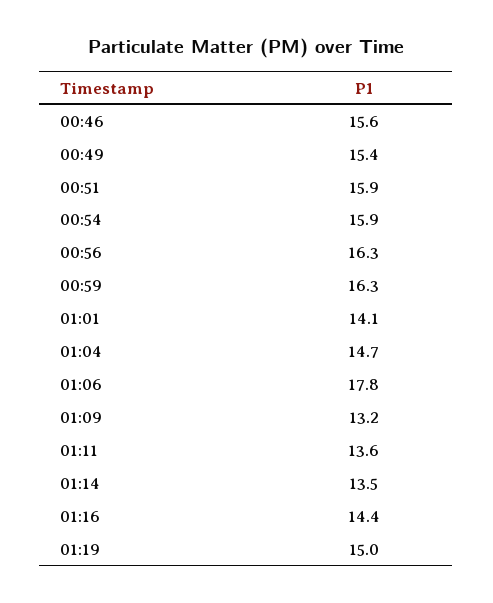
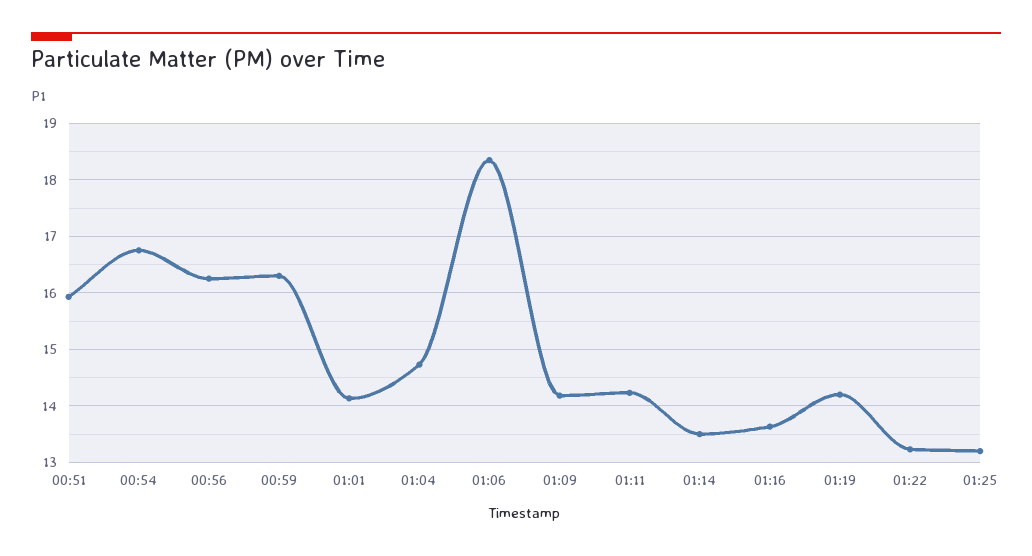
00:46: 15.6 -> none
00:49: 15.4 -> none
00:54: 15.9 -> 16.8
01:06: 17.8 -> 18.4
01:09: 13.2 -> 14.2
01:11: 13.6 -> 14.2
01:16: 14.4 -> 13.6
01:19: 15 -> 14.2
01:22: none -> 13.2
01:25: none -> 13.2

